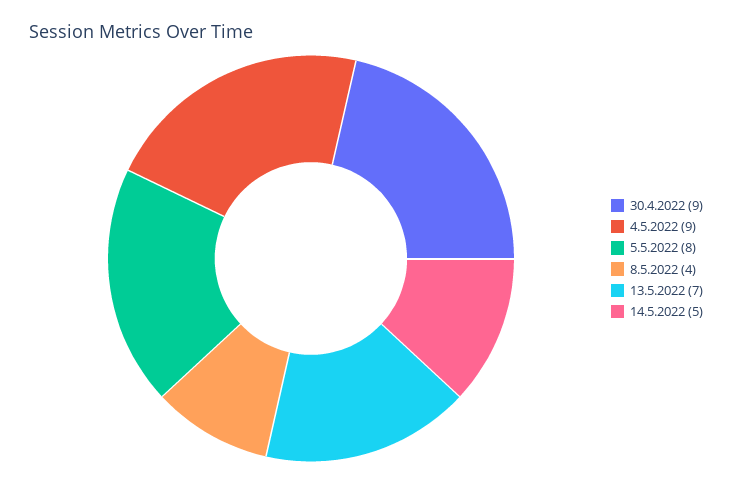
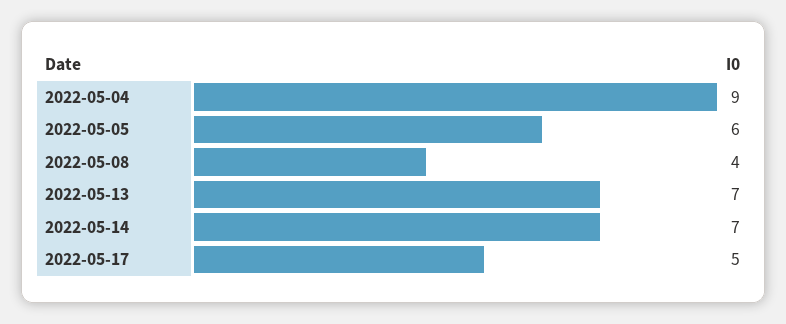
30.4.2022: 9 -> none
5.5.2022: 8 -> 6
14.5.2022: 5 -> 7
2022-05-17: none -> 5

